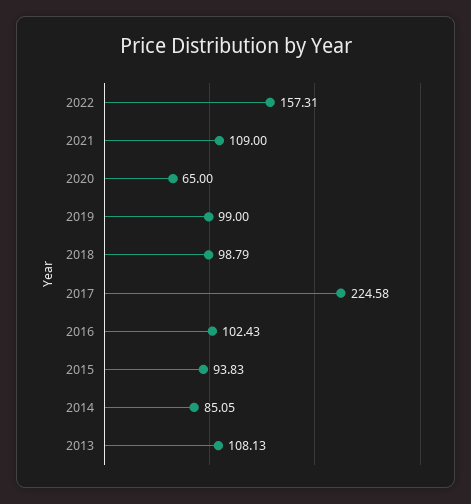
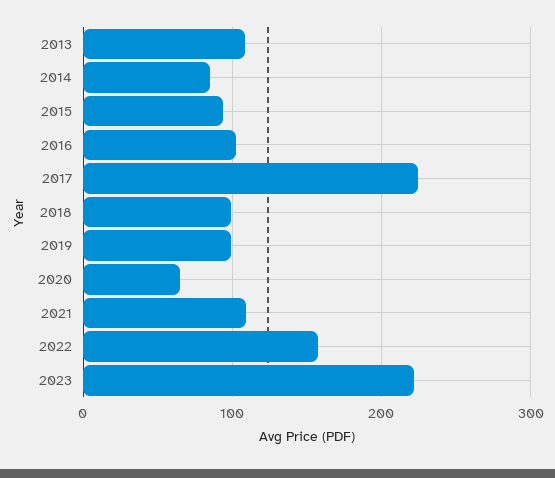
2023: none -> 220

